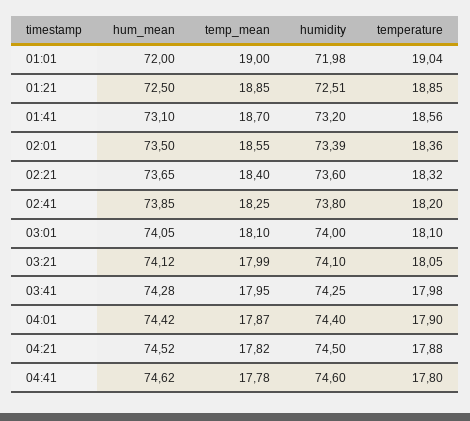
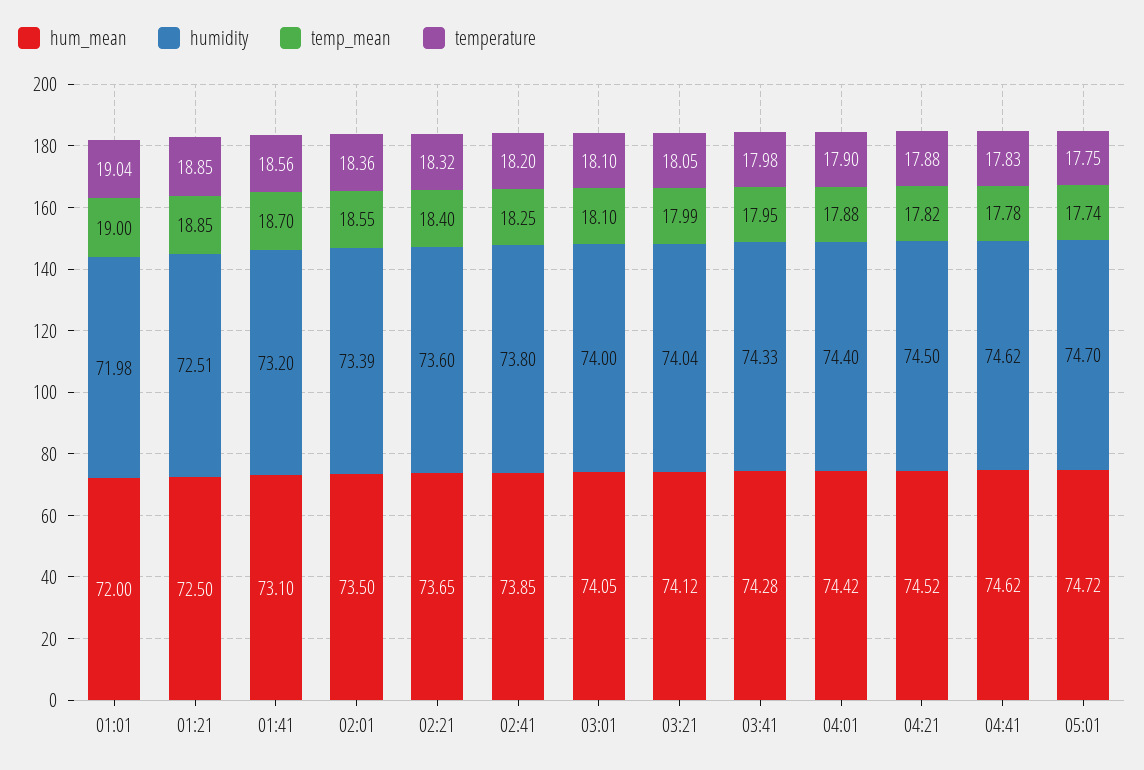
humidity, 03:21: 74.1 -> 74.04
humidity, 03:41: 74.25 -> 74.33
temp_mean, 04:01: 17.87 -> 17.88
humidity, 04:41: 74.6 -> 74.62
temperature, 04:41: 17.8 -> 17.83
hum_mean, 05:01: none -> 74.72
humidity, 05:01: none -> 74.7
temp_mean, 05:01: none -> 17.74
temperature, 05:01: none -> 17.75

